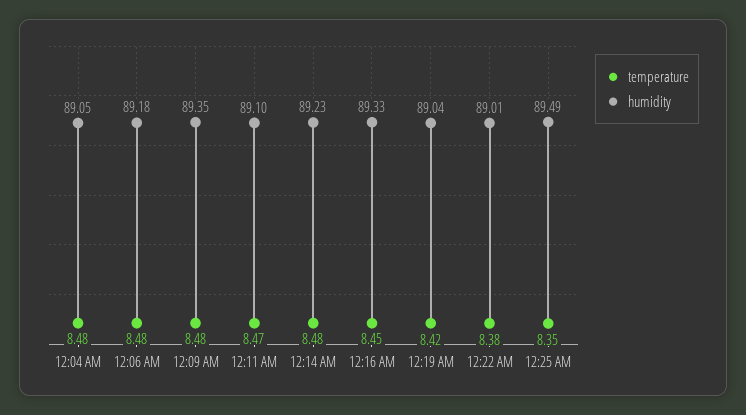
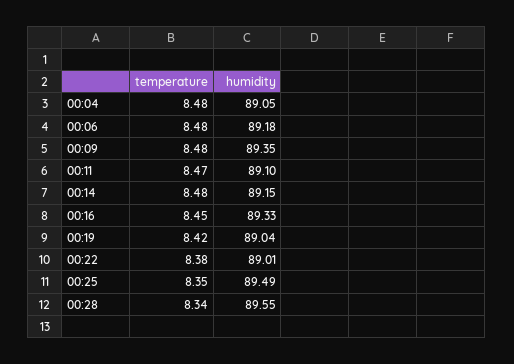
humidity, 12:14 AM: 89.23 -> 89.15
temperature, 00:28: none -> 8.34
humidity, 00:28: none -> 89.55

